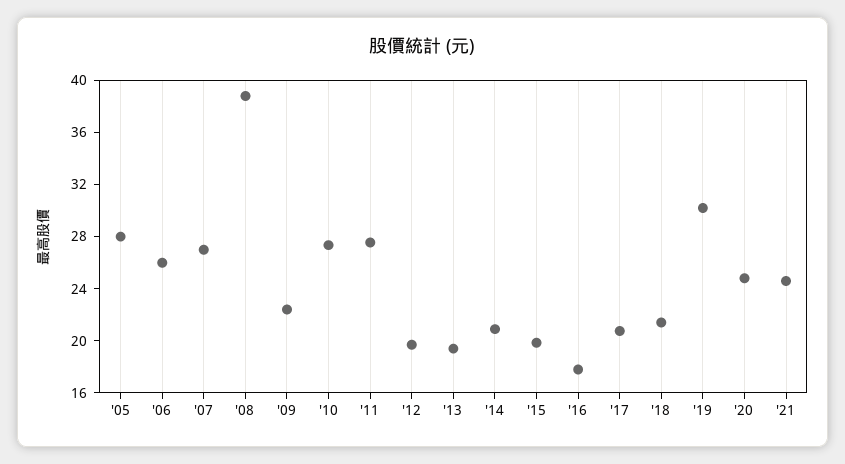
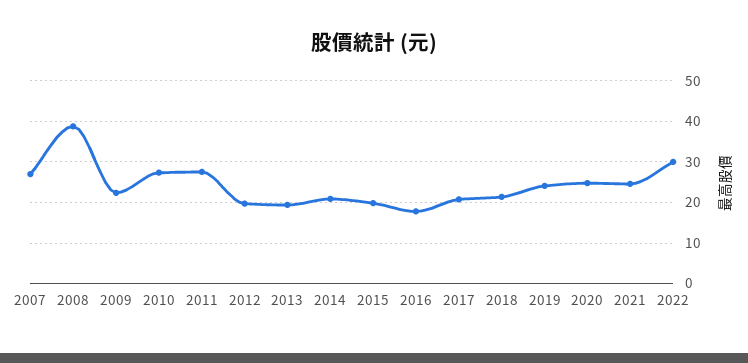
'05: 28 -> none
'06: 26 -> none
'19: 30 -> 24
2022: none -> 30

